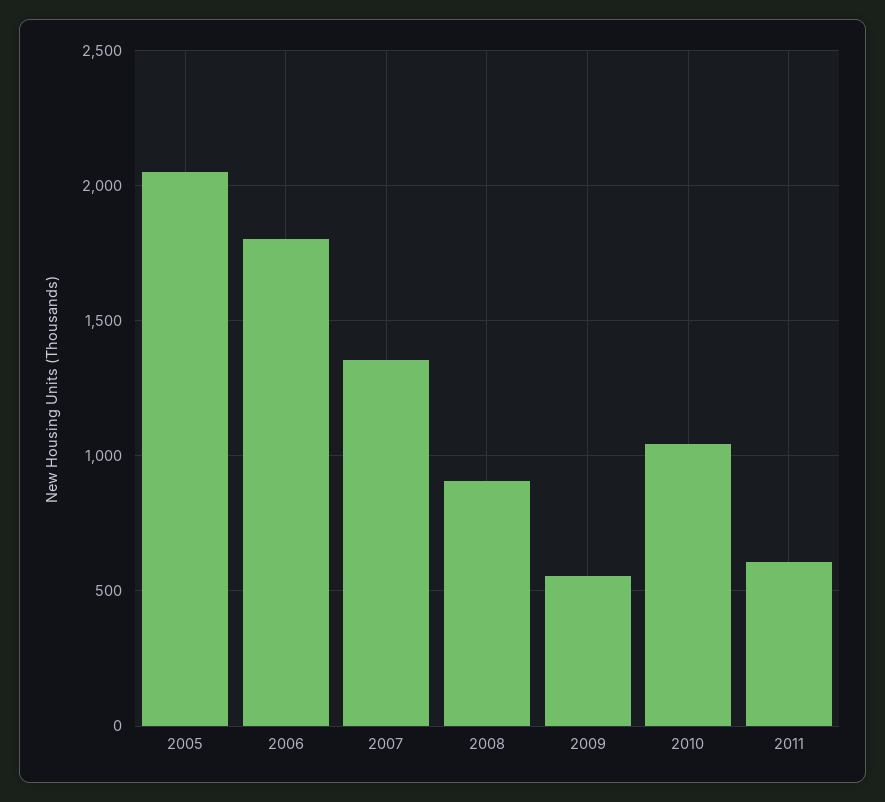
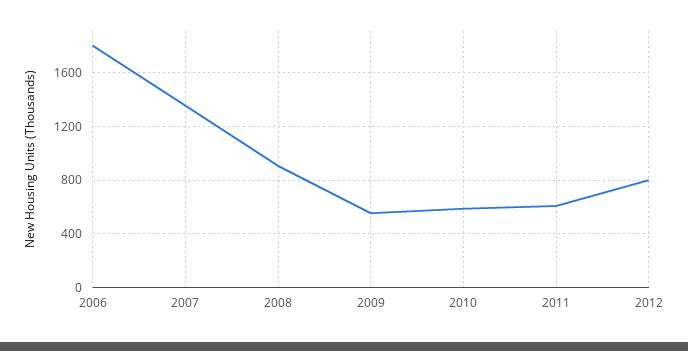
2005: 2050 -> none
2010: 1050 -> 600
2012: none -> 800

